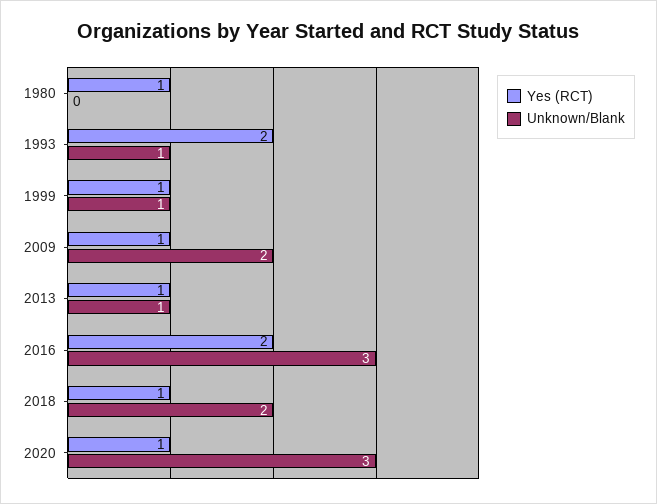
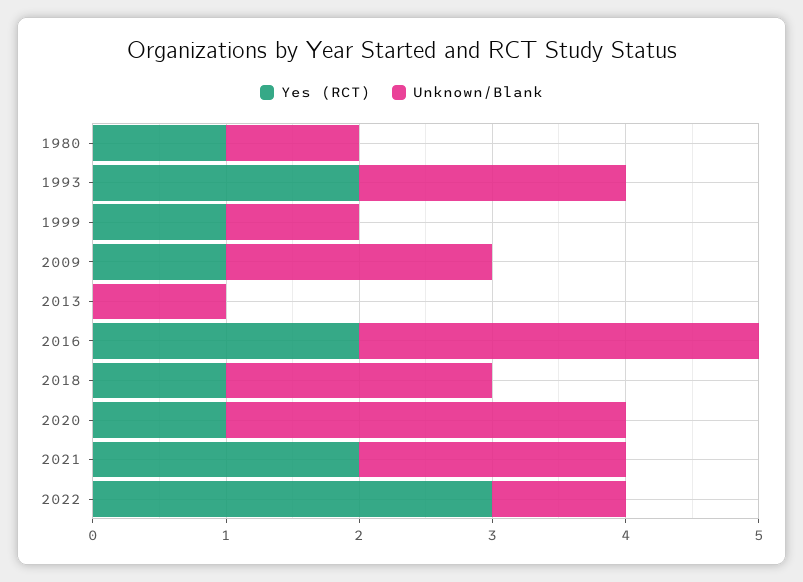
Unknown/Blank, 1980: 0 -> 1
Unknown/Blank, 1993: 1 -> 2
Yes (RCT), 2013: 1 -> 0
Yes (RCT), 2021: none -> 2
Unknown/Blank, 2021: none -> 2
Yes (RCT), 2022: none -> 3
Unknown/Blank, 2022: none -> 1

